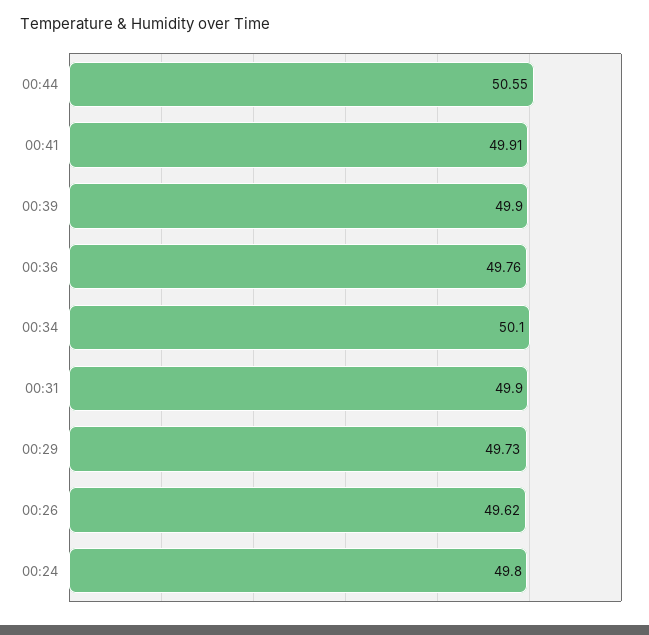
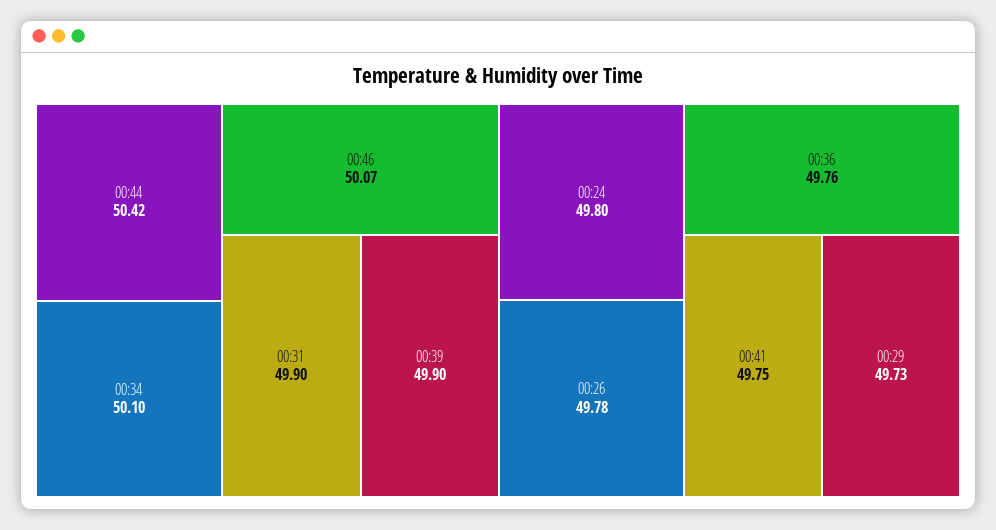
00:44: 50.55 -> 50.42
00:41: 49.91 -> 49.75
00:26: 49.62 -> 49.78
00:46: none -> 50.07

